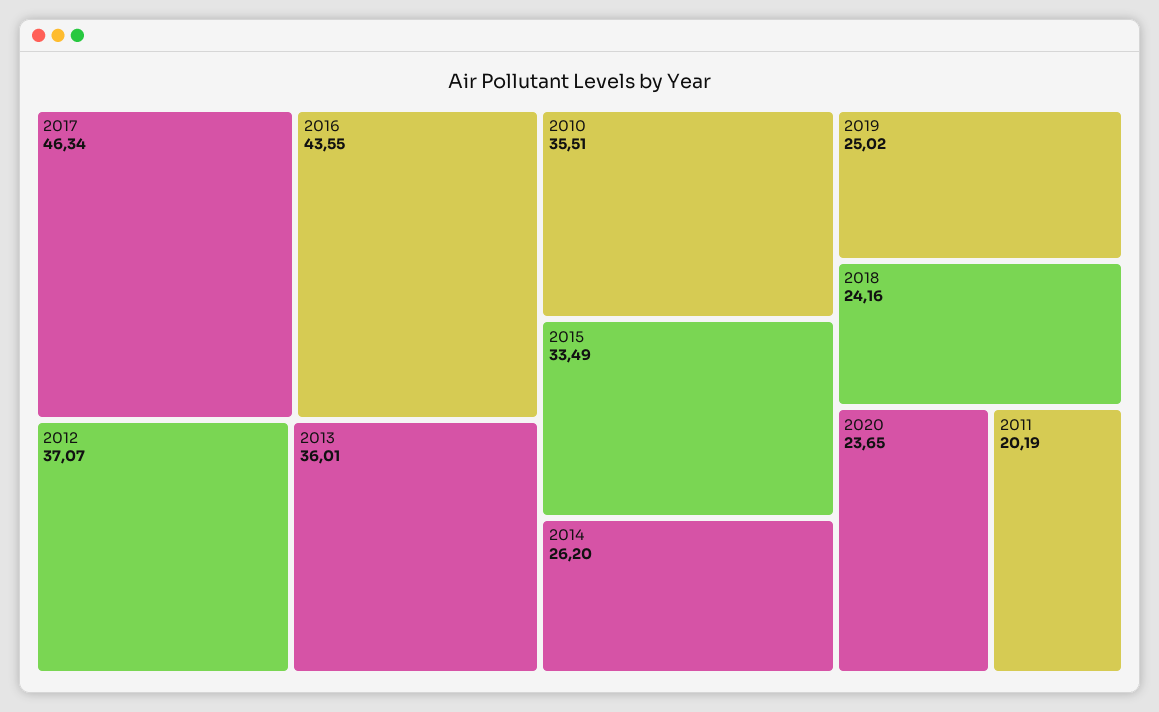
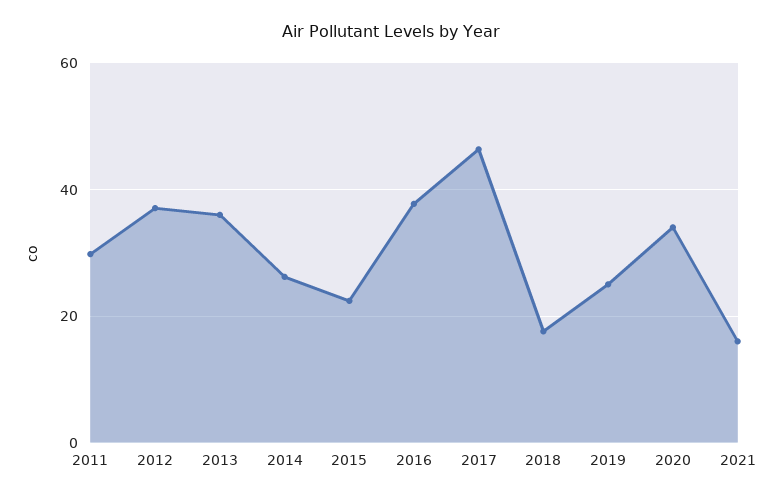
2016: 43.55 -> 38
2010: 35.51 -> none
2015: 33.49 -> 22
2018: 24.16 -> 18
2020: 23.65 -> 34
2011: 20.19 -> 30
2021: none -> 16

